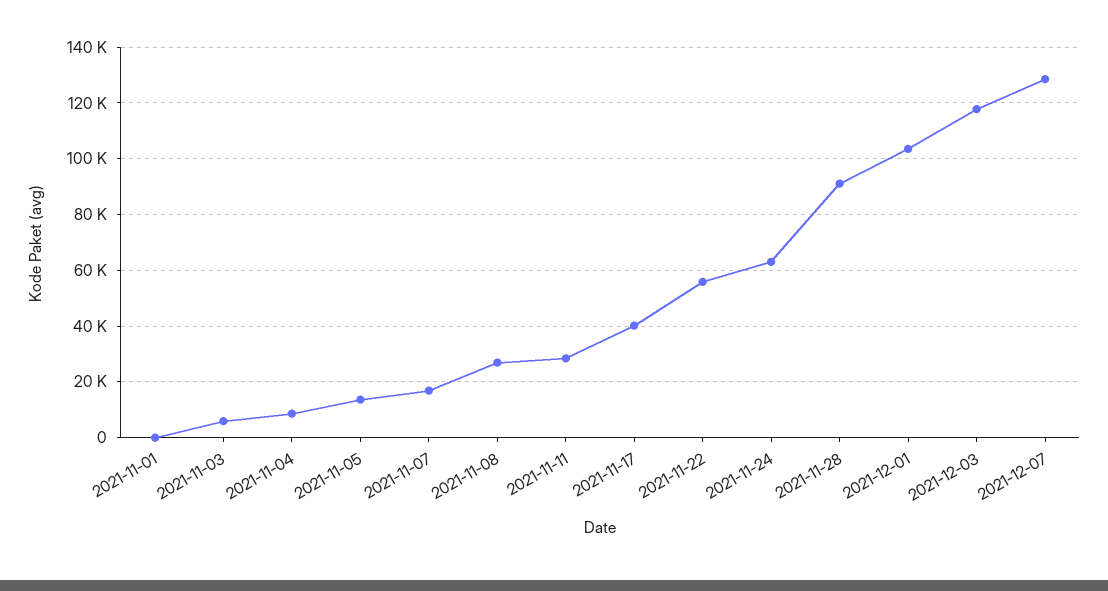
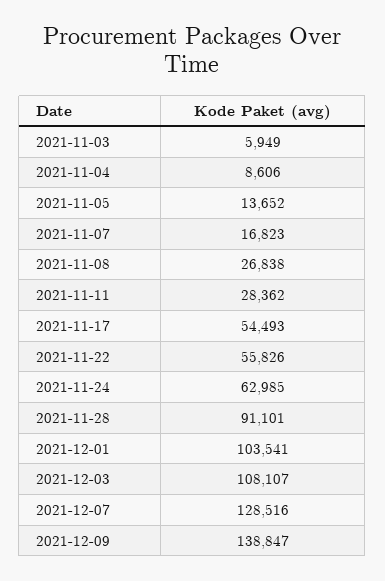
2021-11-01: 0 -> none
2021-11-17: 40000 -> 54493
2021-12-03: 117500 -> 108107
2021-12-09: none -> 138847

